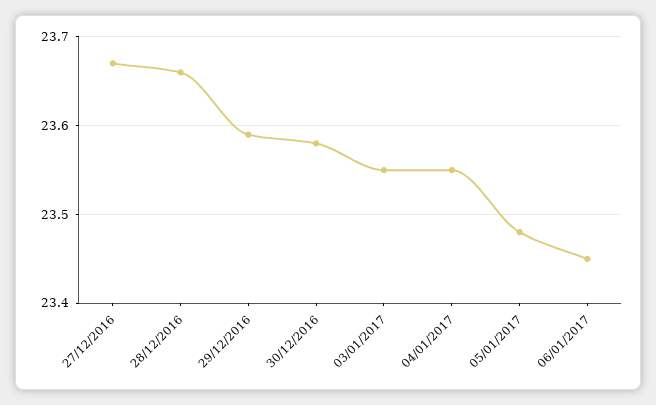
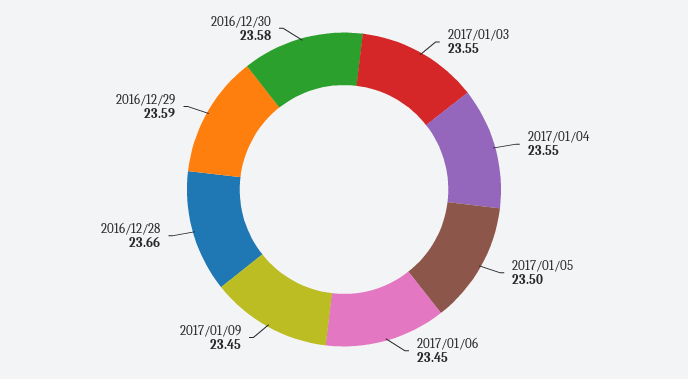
27/12/2016: 23.67 -> none
05/01/2017: 23.48 -> 23.5
2017/01/09: none -> 23.45

